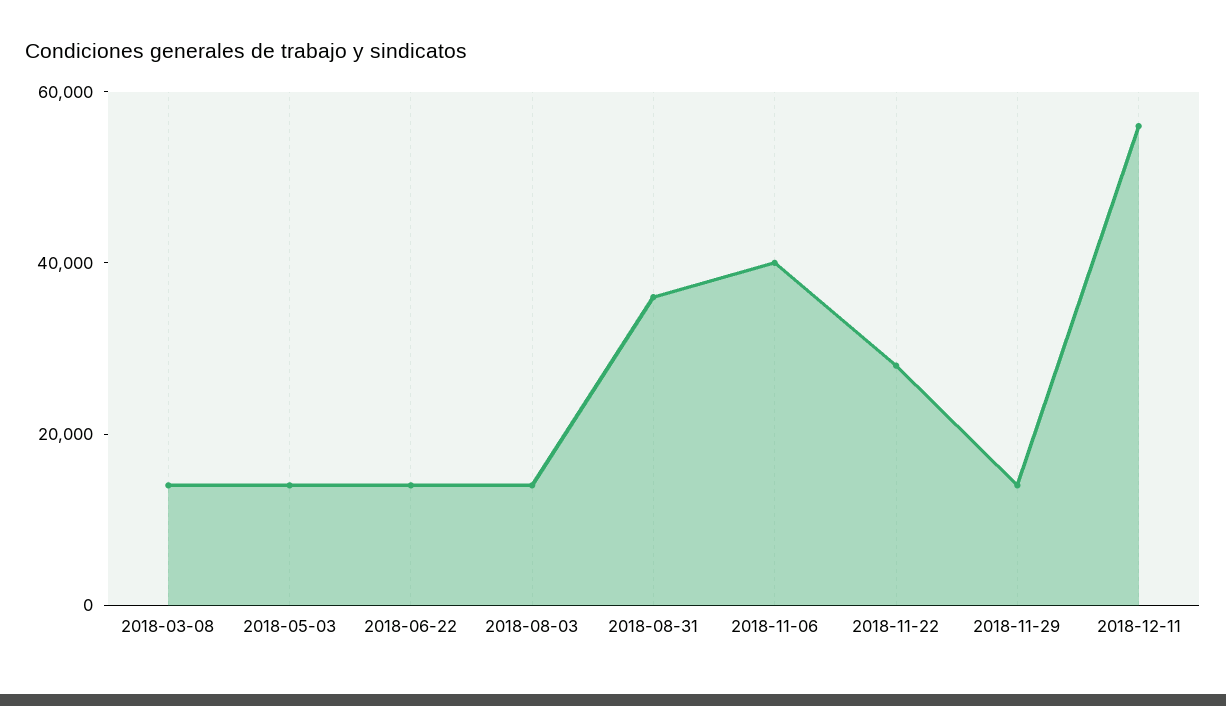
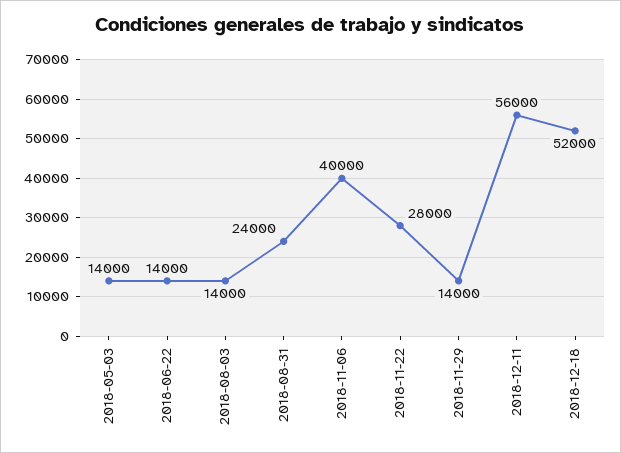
2018-03-08: 15000 -> none
2018-08-31: 35000 -> 24000
2018-12-18: none -> 52000

